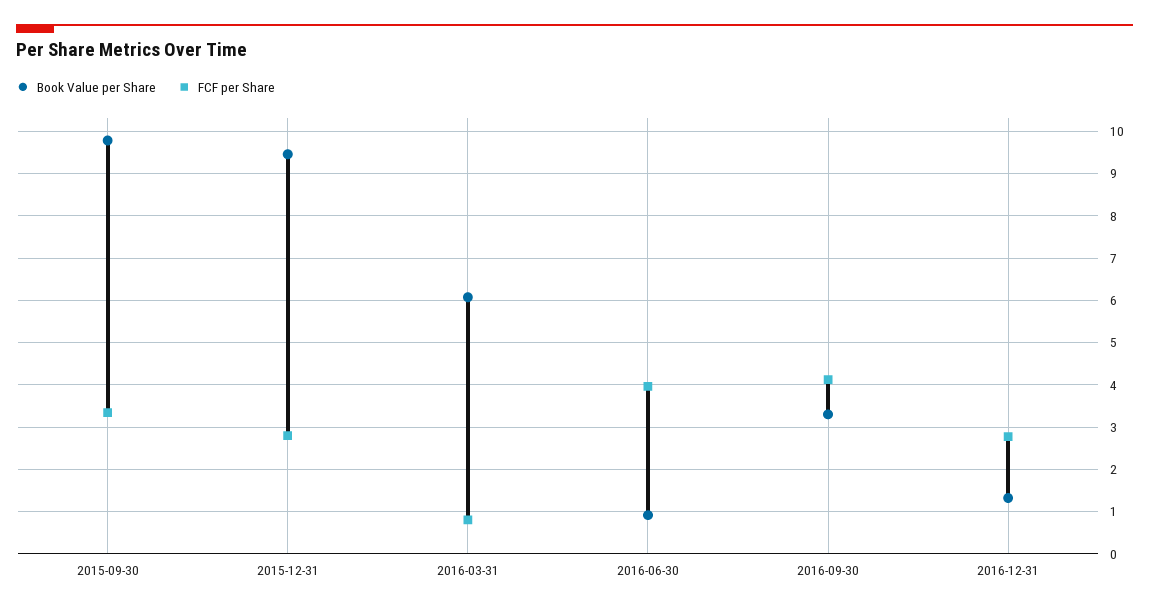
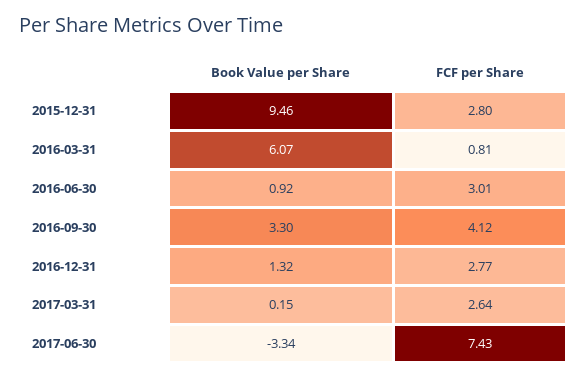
Book Value per Share, 2015-09-30: 9.8 -> none
FCF per Share, 2015-09-30: 3.4 -> none
FCF per Share, 2016-06-30: 4 -> 3.01
Book Value per Share, 2017-03-31: none -> 0.15
FCF per Share, 2017-03-31: none -> 2.64
Book Value per Share, 2017-06-30: none -> -3.34
FCF per Share, 2017-06-30: none -> 7.43

